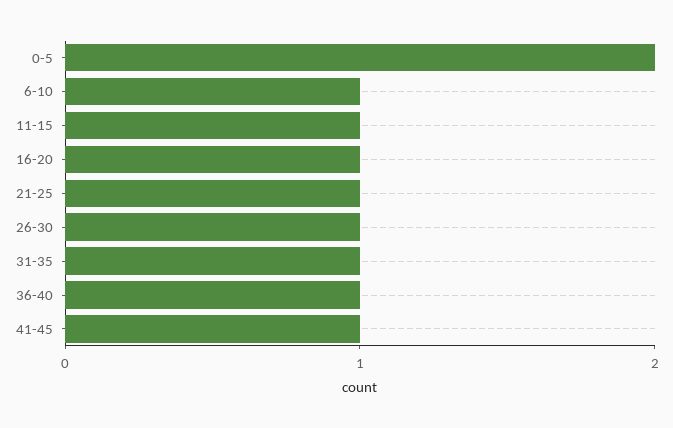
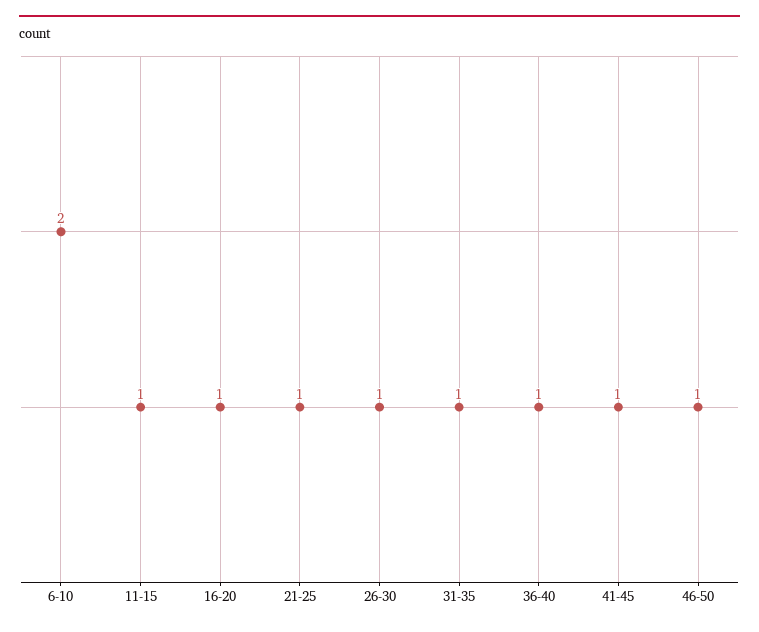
0-5: 2 -> none
6-10: 1 -> 2
46-50: none -> 1

